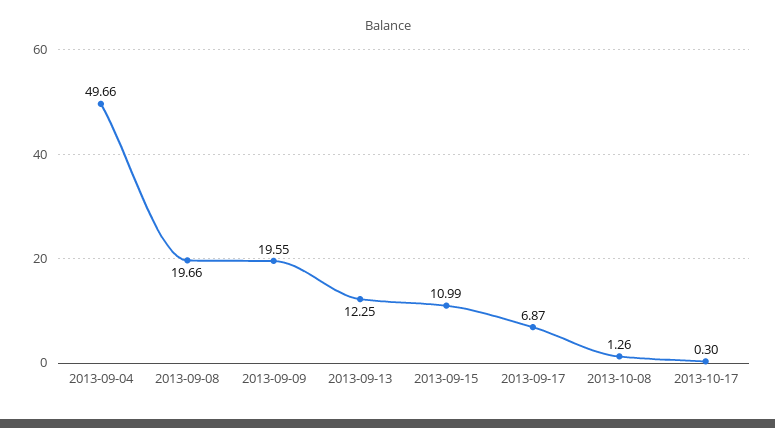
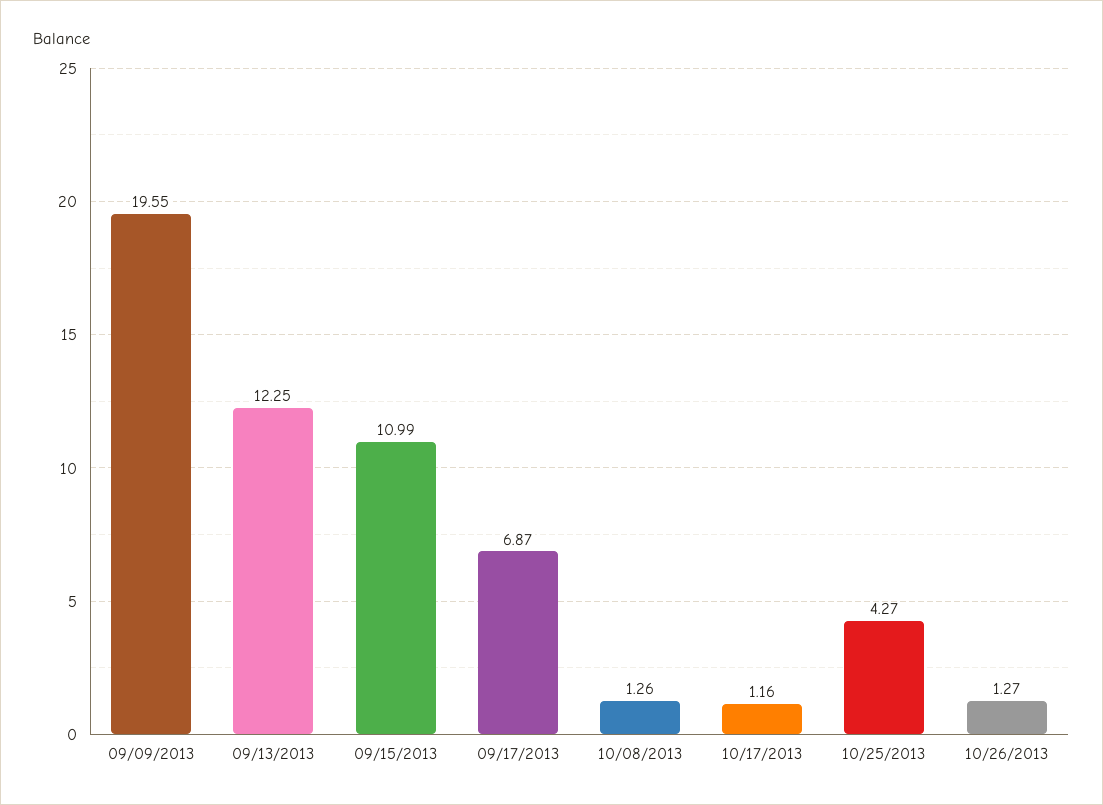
2013-09-04: 49.66 -> none
2013-09-08: 19.66 -> none
2013-10-17: 0.3 -> 1.16
10/25/2013: none -> 4.27
10/26/2013: none -> 1.27

